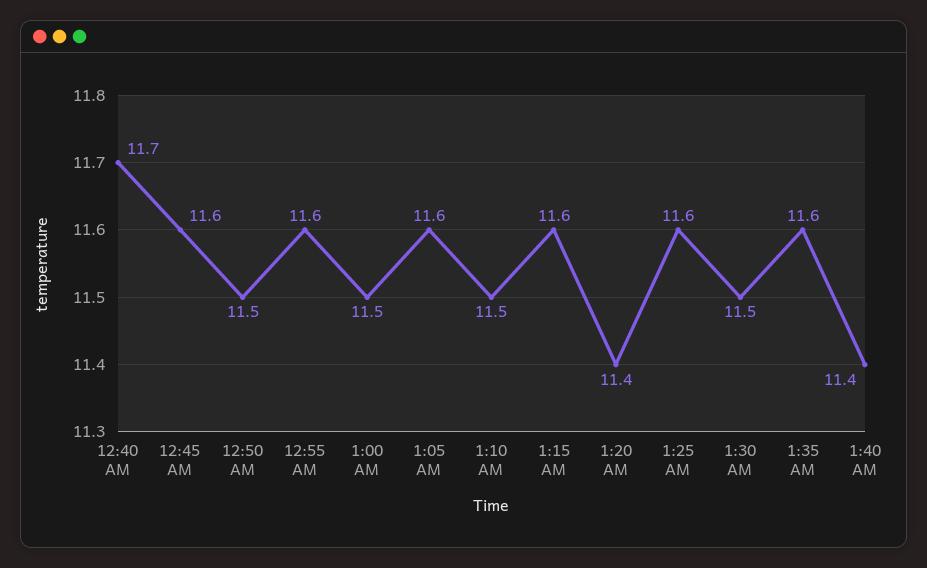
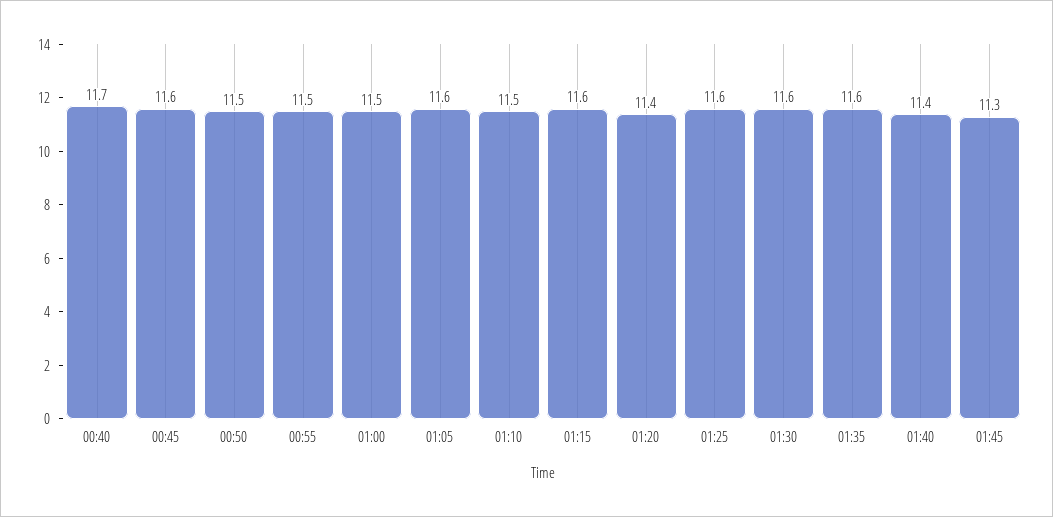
12:55 AM: 11.6 -> 11.5
1:30 AM: 11.5 -> 11.6
01:45: none -> 11.3

